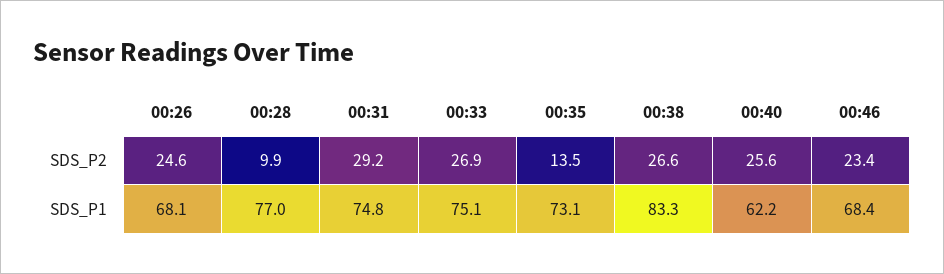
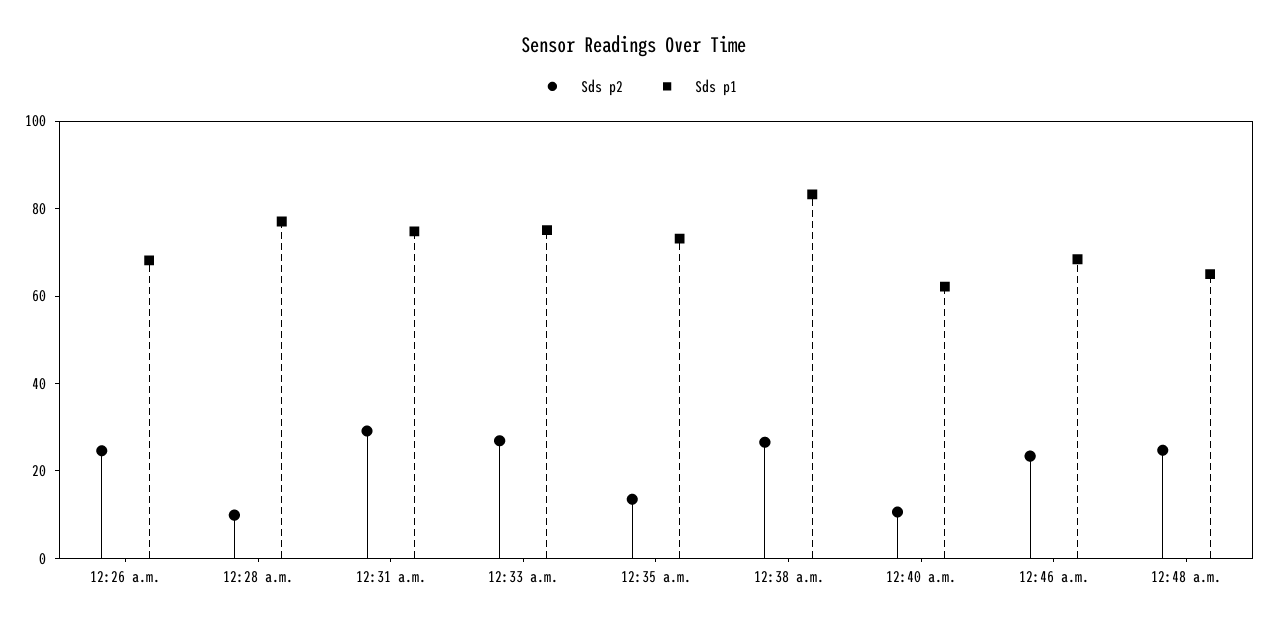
SDS_P2, 00:40: 25.6 -> 10
SDS_P2, 12:48 a.m.: none -> 25
SDS_P1, 12:48 a.m.: none -> 65

